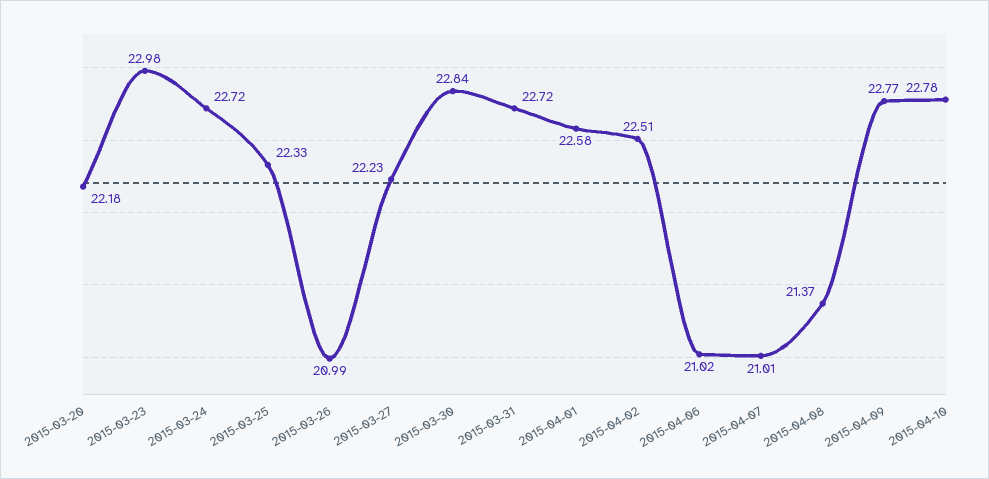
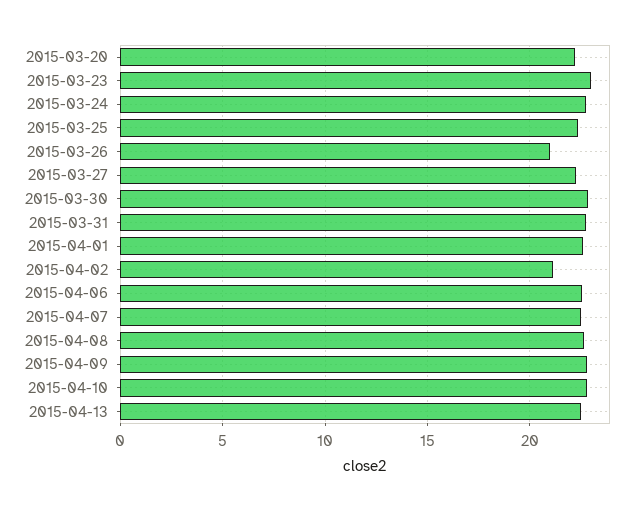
2015-04-02: 22.51 -> 21
2015-04-06: 21.02 -> 22.5
2015-04-07: 21.01 -> 22.5
2015-04-08: 21.37 -> 22.5
2015-04-13: none -> 22.5

